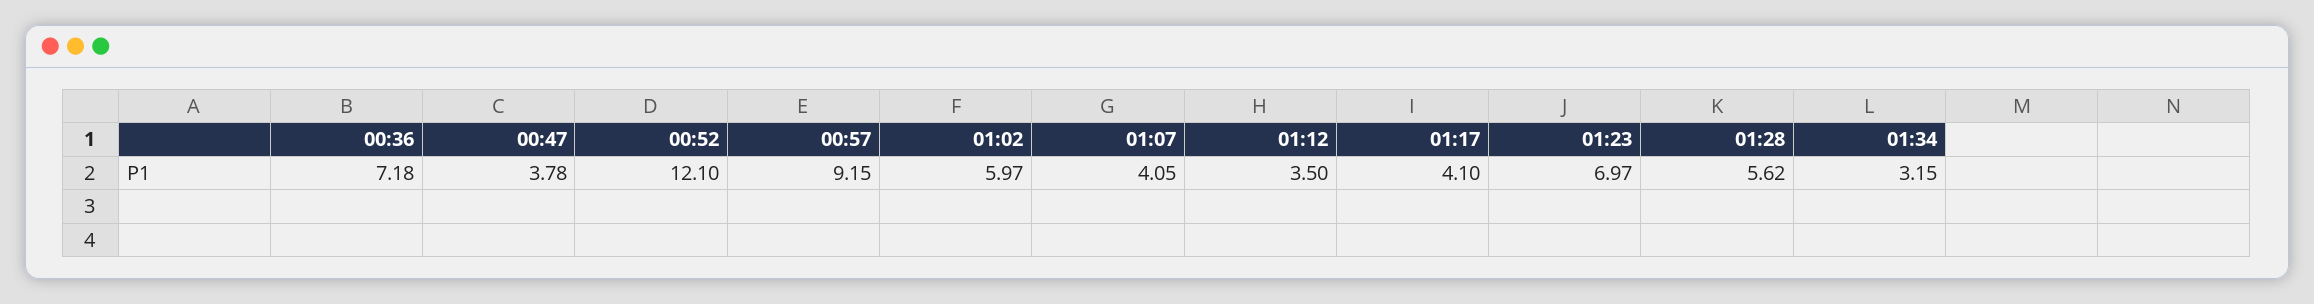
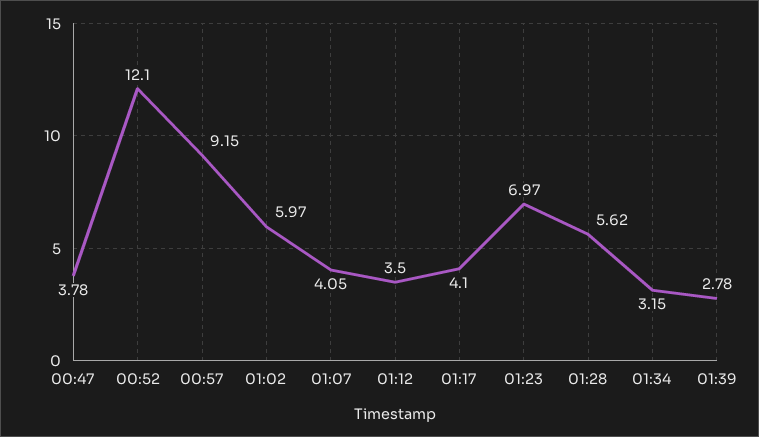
00:36: 7.18 -> none
01:39: none -> 2.78

